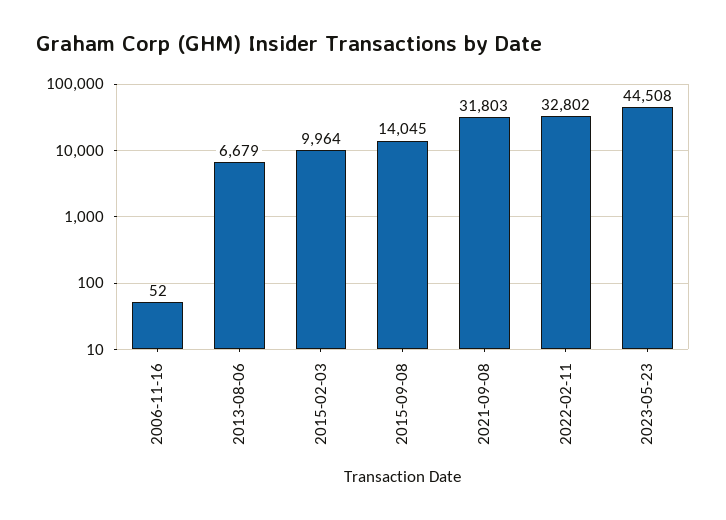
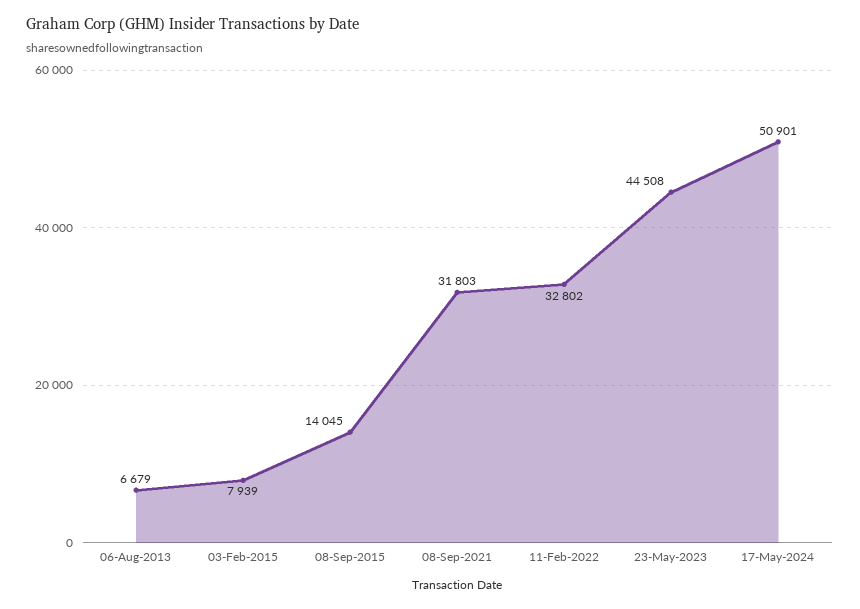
2006-11-16: 52 -> none
2015-02-03: 9964 -> 7939
17-May-2024: none -> 50901

